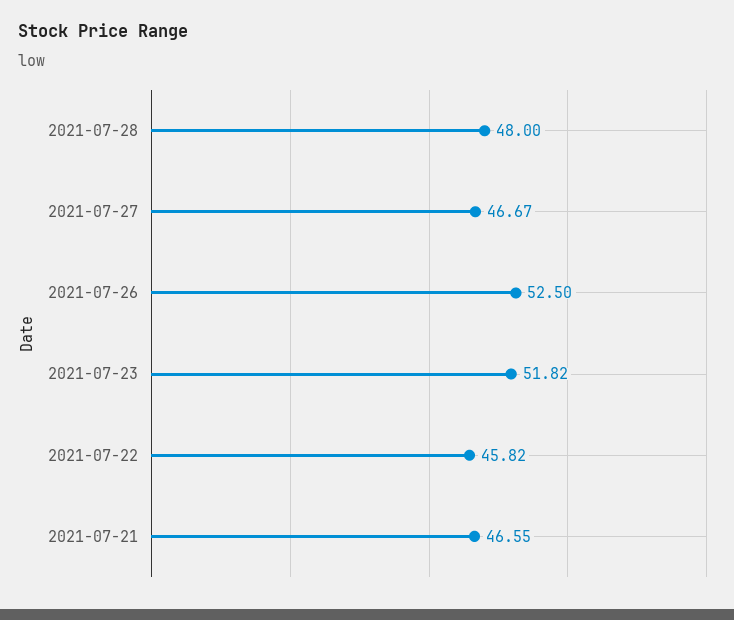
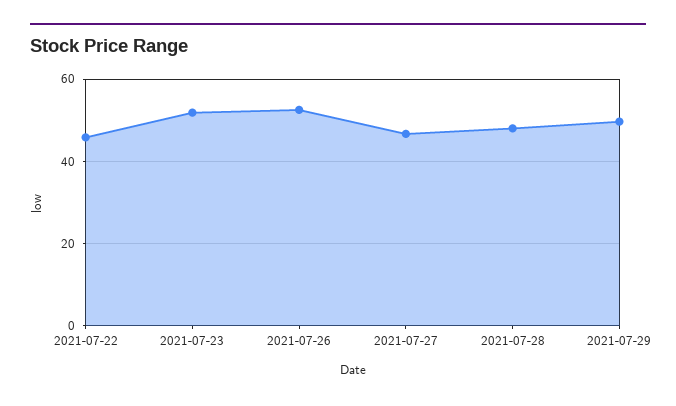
2021-07-21: 46.55 -> none
2021-07-29: none -> 50

